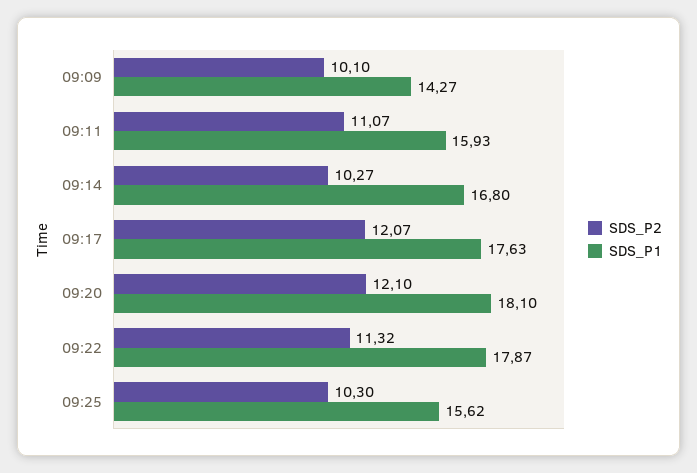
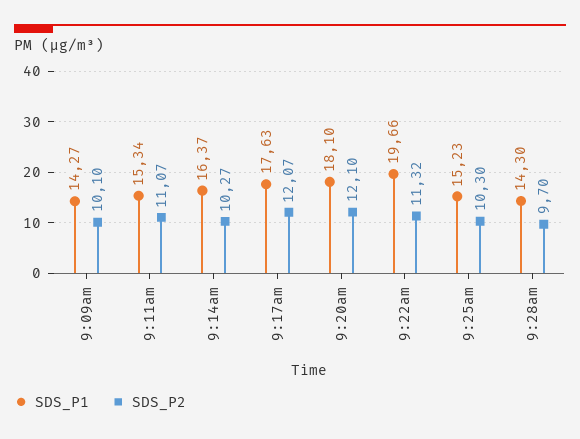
SDS_P1, 09:11: 15.93 -> 15.34
SDS_P1, 09:14: 16.8 -> 16.37
SDS_P1, 09:22: 17.87 -> 19.66
SDS_P1, 09:25: 15.62 -> 15.23
SDS_P1, 9:28am: none -> 14.3
SDS_P2, 9:28am: none -> 9.7

